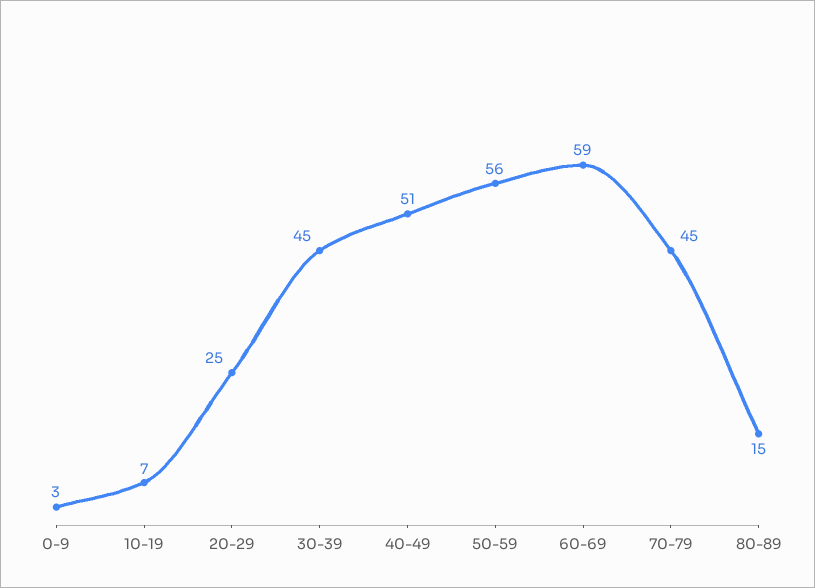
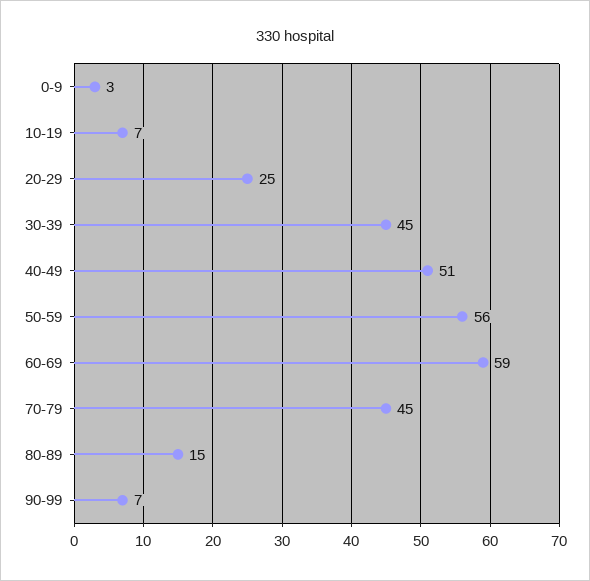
90-99: none -> 7

